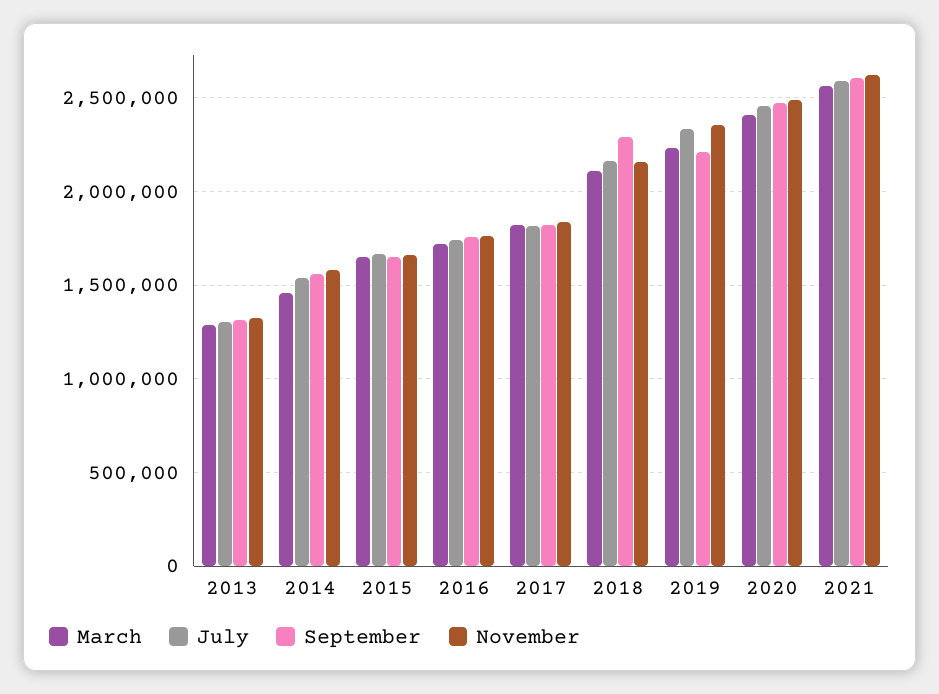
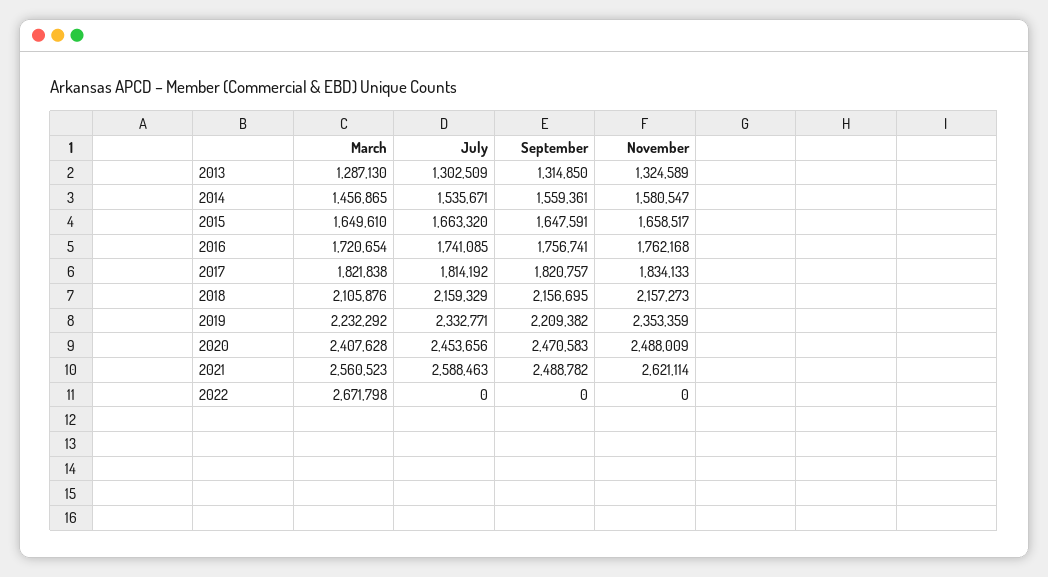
September, 2018: 2300000 -> 2156695
September, 2021: 2600000 -> 2488782
March, 2022: none -> 2671798
July, 2022: none -> 0
September, 2022: none -> 0
November, 2022: none -> 0

